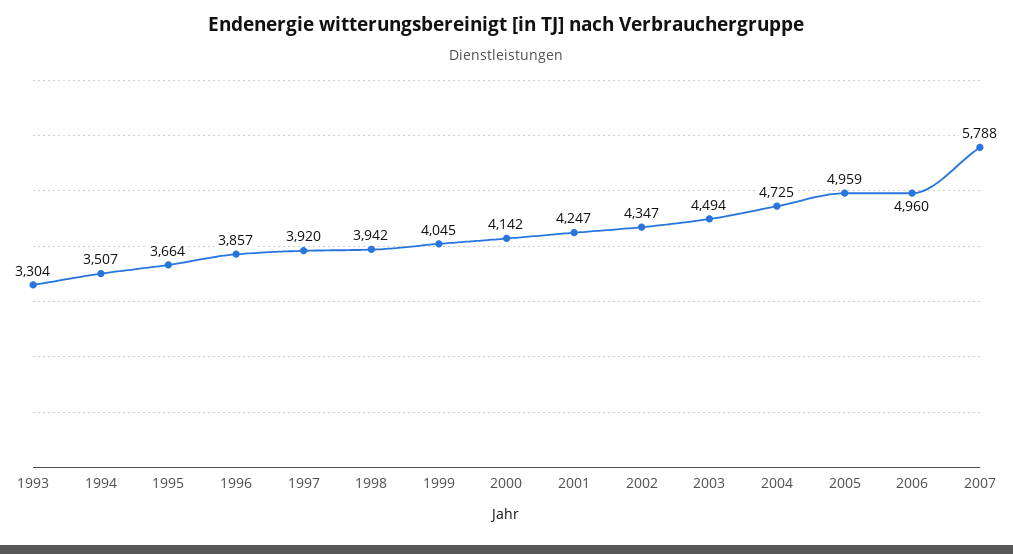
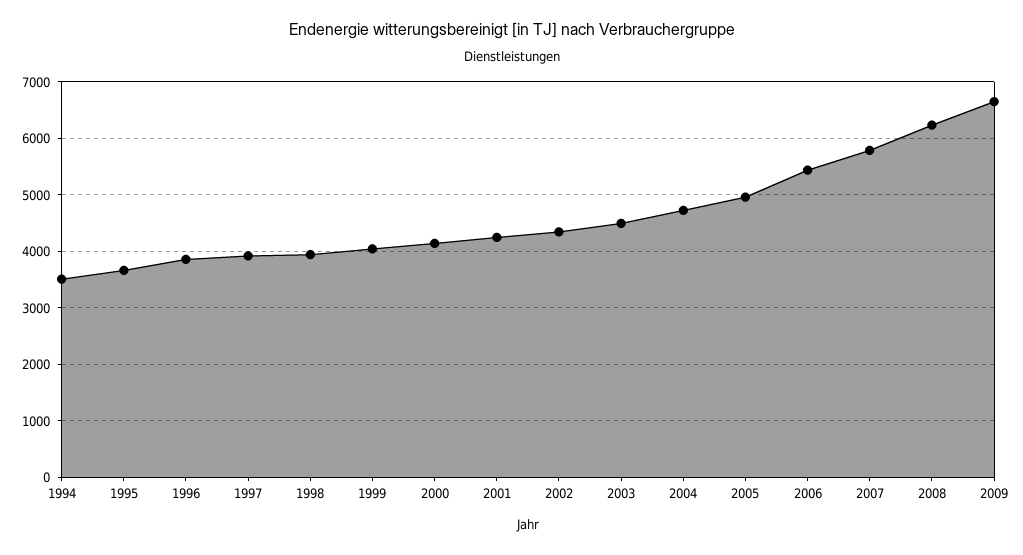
1993: 3304 -> none
2006: 4960 -> 5400
2008: none -> 6200
2009: none -> 6600

